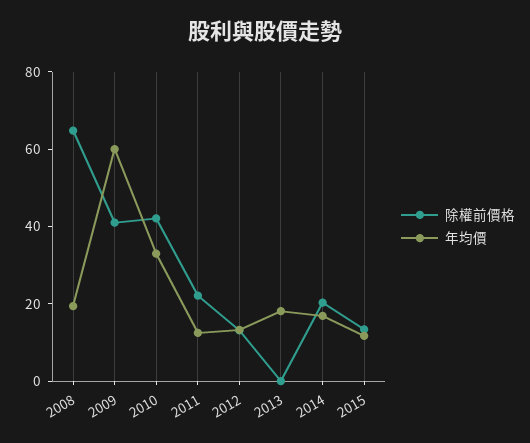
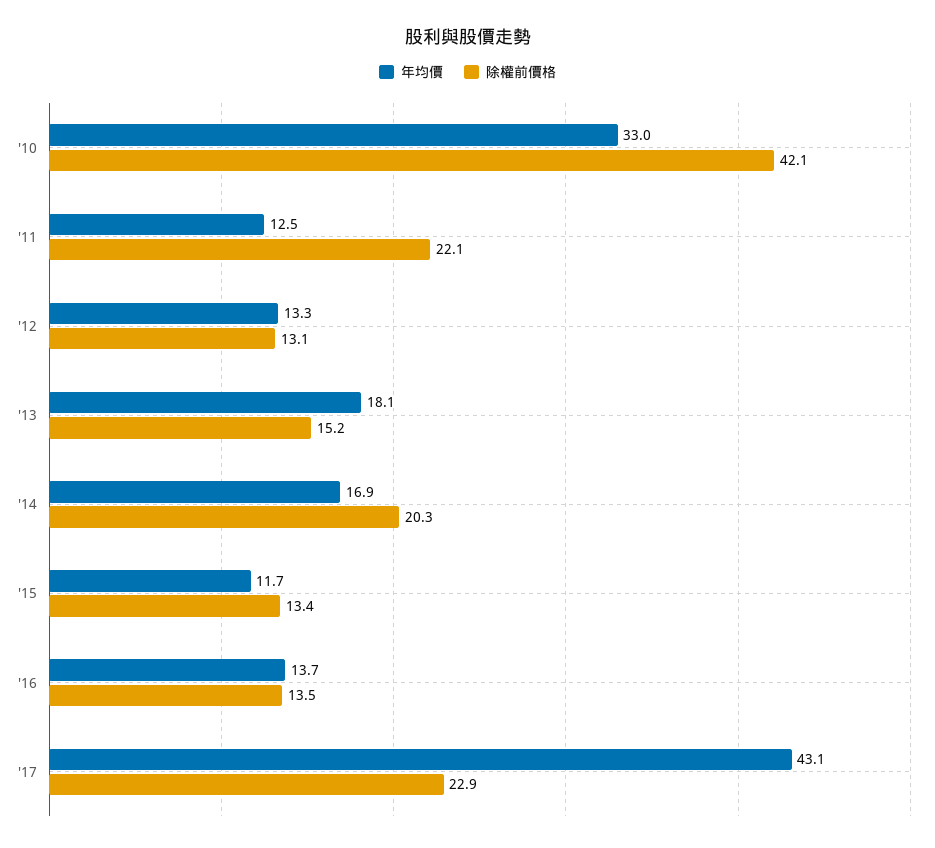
除權前價格, 2008: 65 -> none
年均價, 2008: 20 -> none
除權前價格, 2009: 40 -> none
年均價, 2009: 60 -> none
除權前價格, 2013: 0 -> 15.2
年均價, '16: none -> 13.7
除權前價格, '16: none -> 13.5
年均價, '17: none -> 43.1
除權前價格, '17: none -> 22.9

